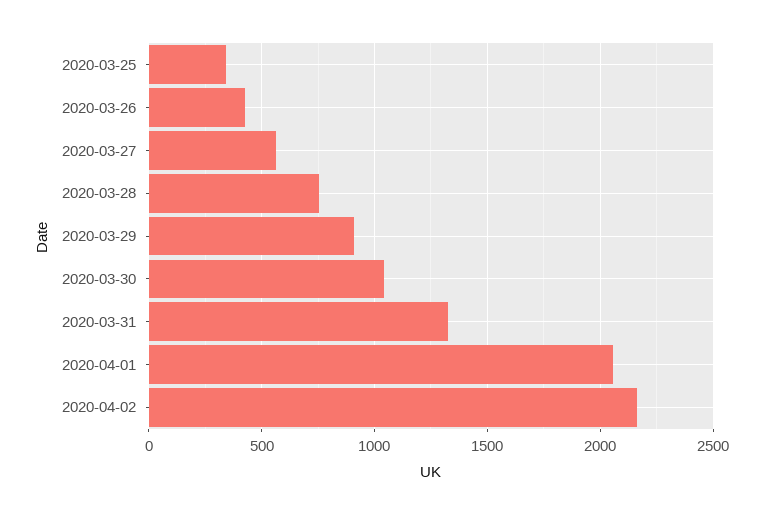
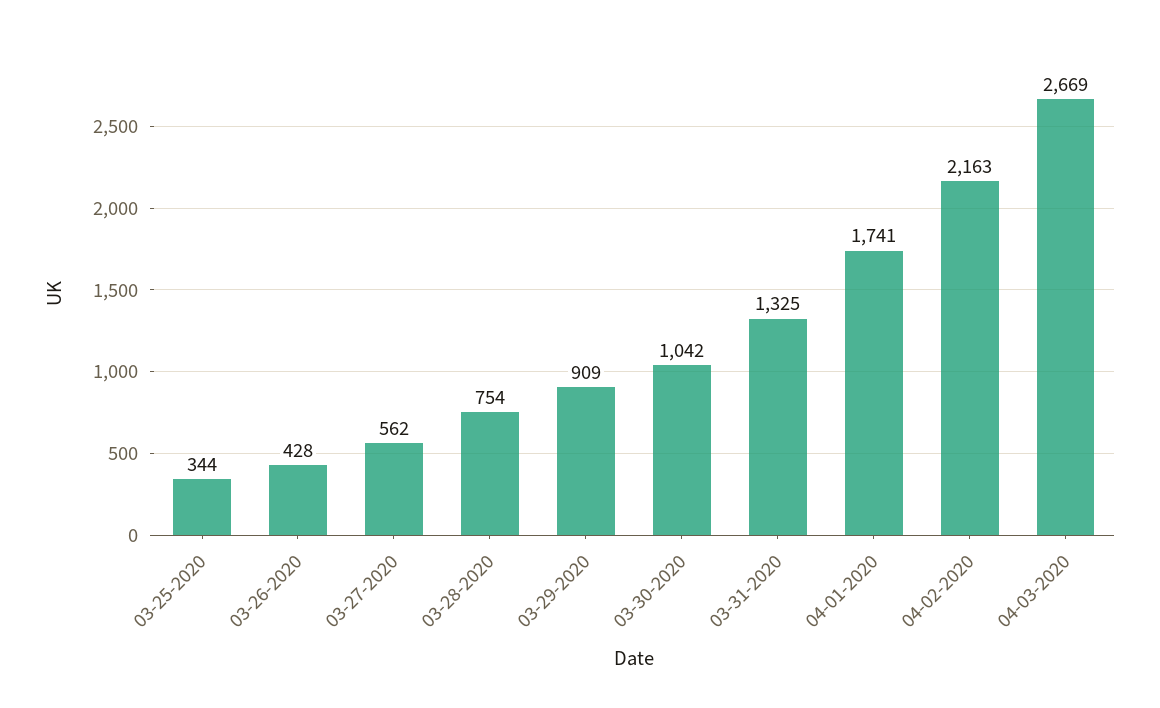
2020-04-01: 2050 -> 1741
04-03-2020: none -> 2669

